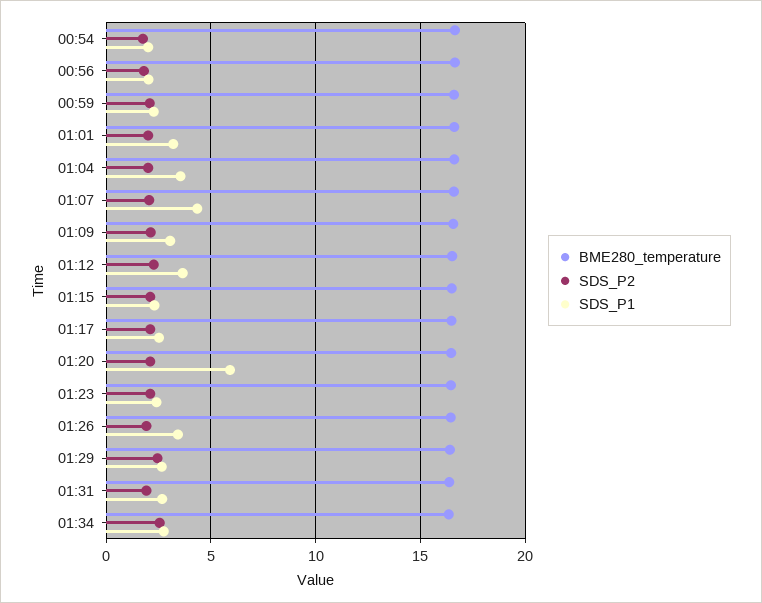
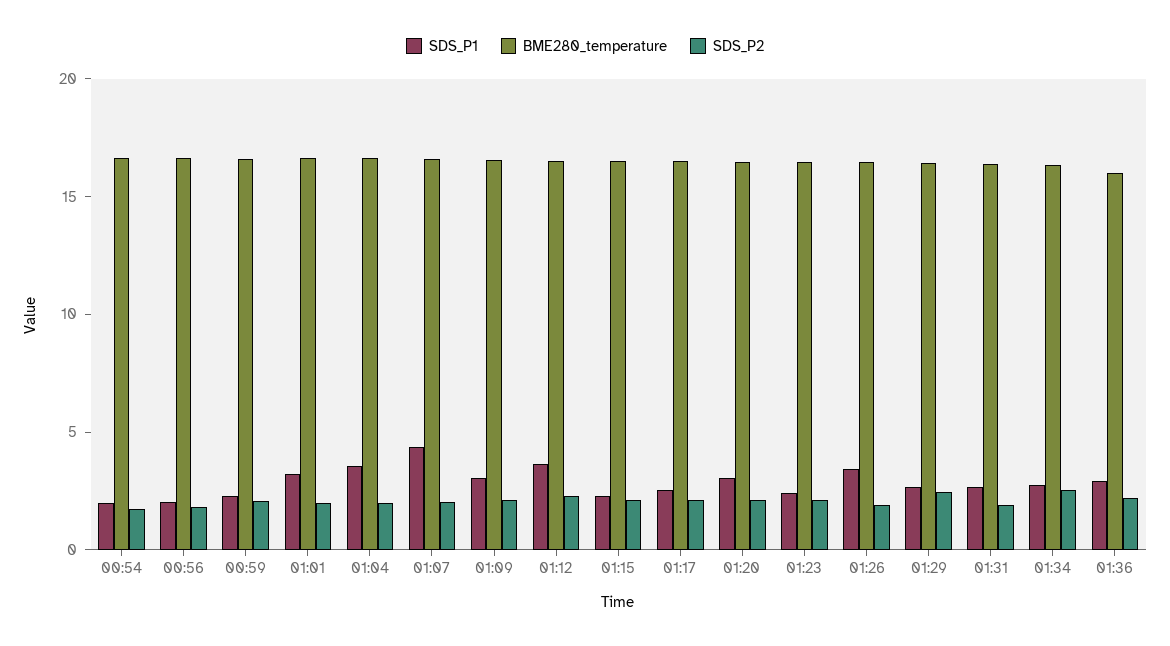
SDS_P1, 01:20: 6 -> 3
SDS_P1, 01:36: none -> 3
BME280_temperature, 01:36: none -> 16
SDS_P2, 01:36: none -> 2

